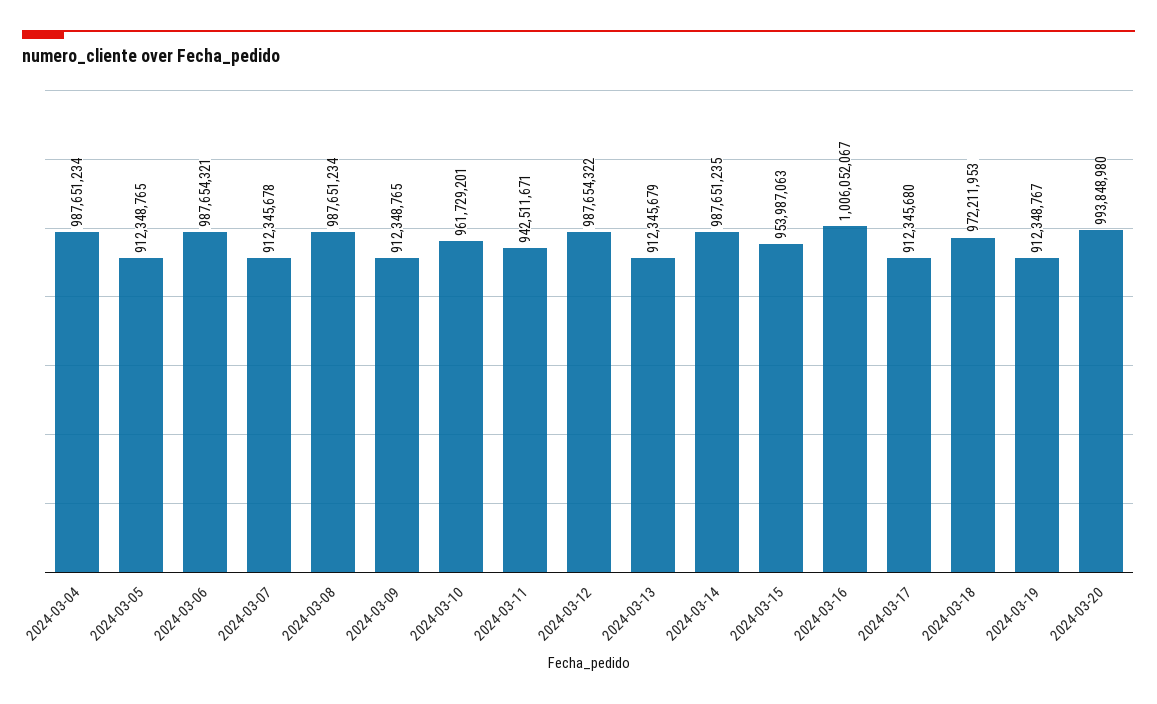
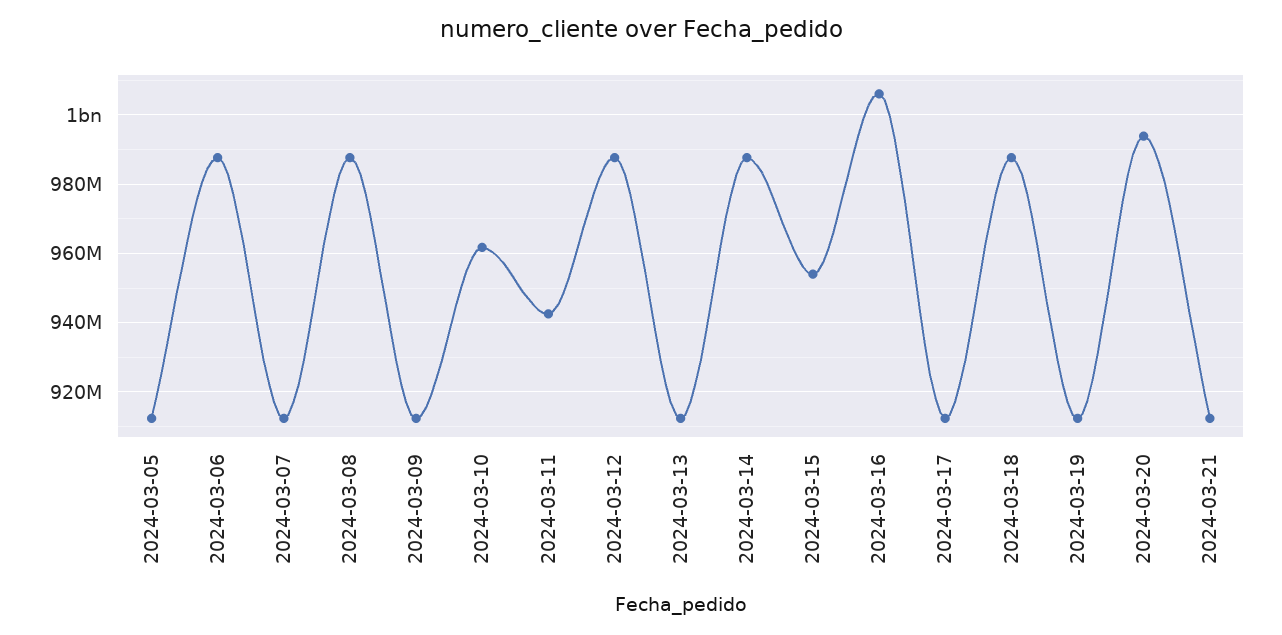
2024-03-04: 987651234 -> none
2024-03-18: 972211953 -> 988000000
2024-03-21: none -> 912000000

